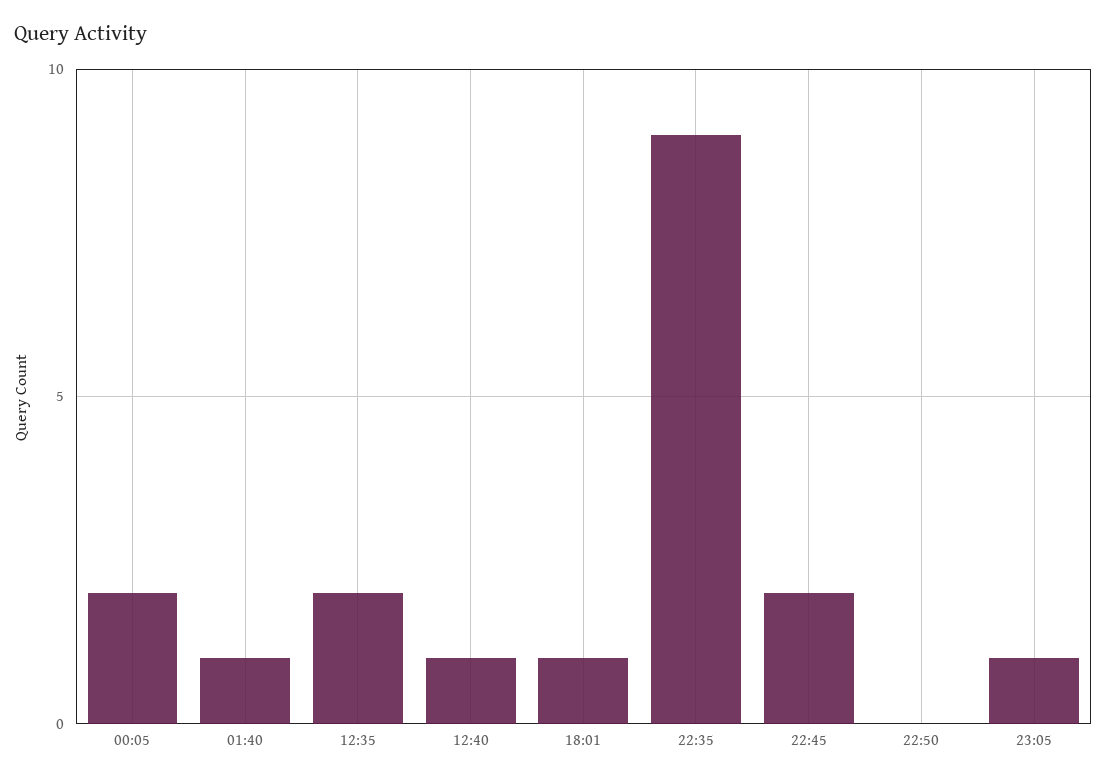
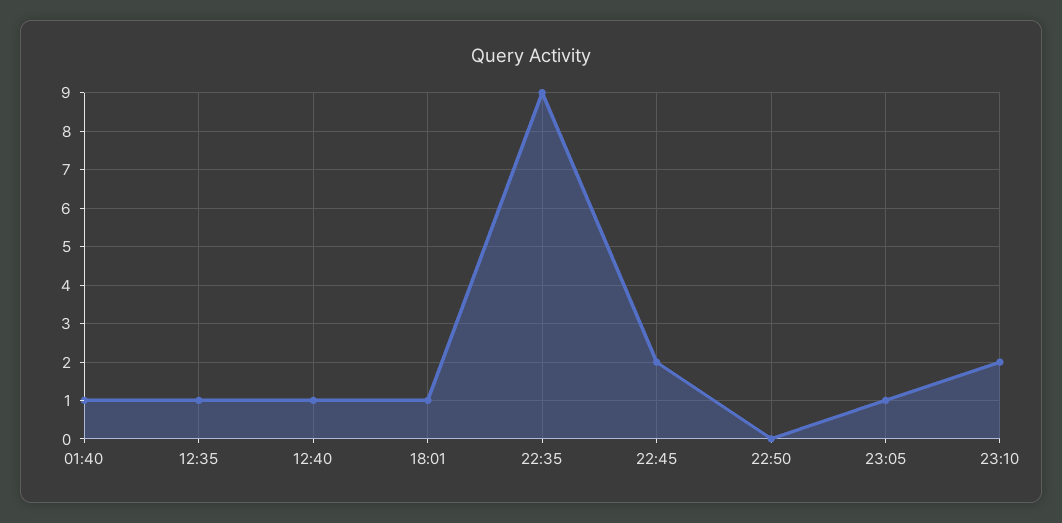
00:05: 2 -> none
12:35: 2 -> 1
23:10: none -> 2

